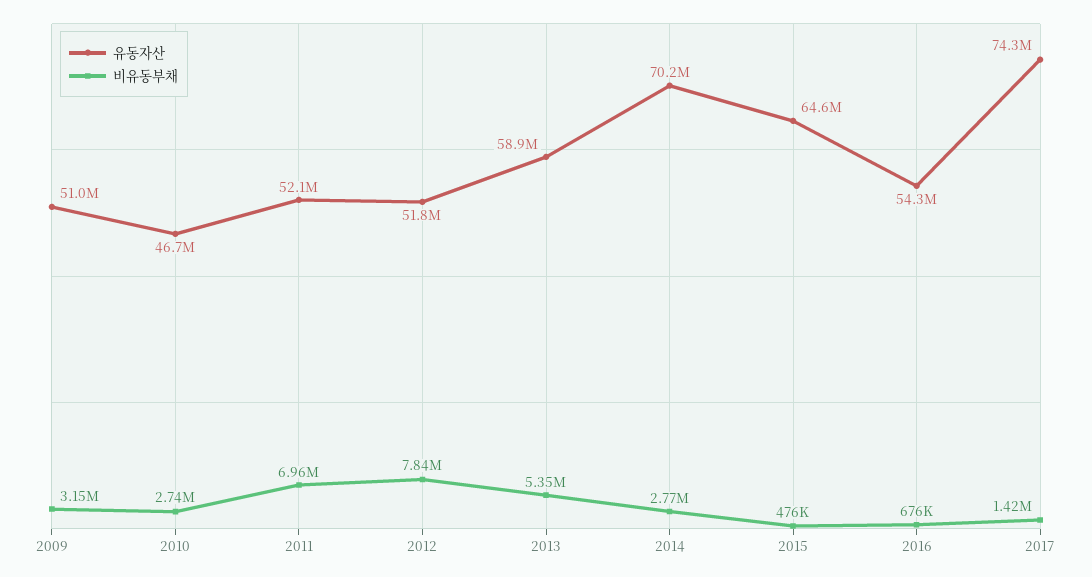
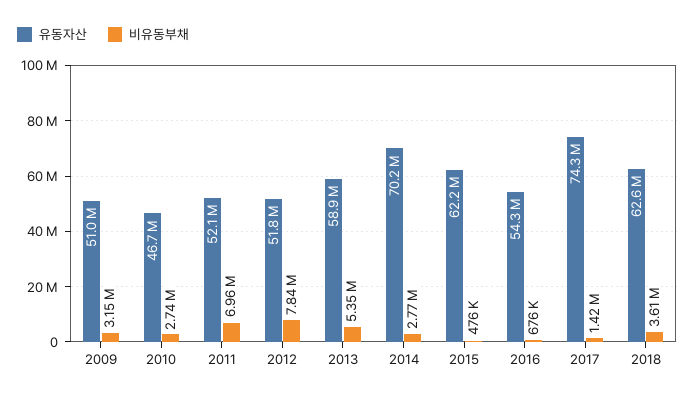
유동자산, 2015: 64600000 -> 62200000
유동자산, 2018: none -> 62600000
비유동부채, 2018: none -> 3610000

